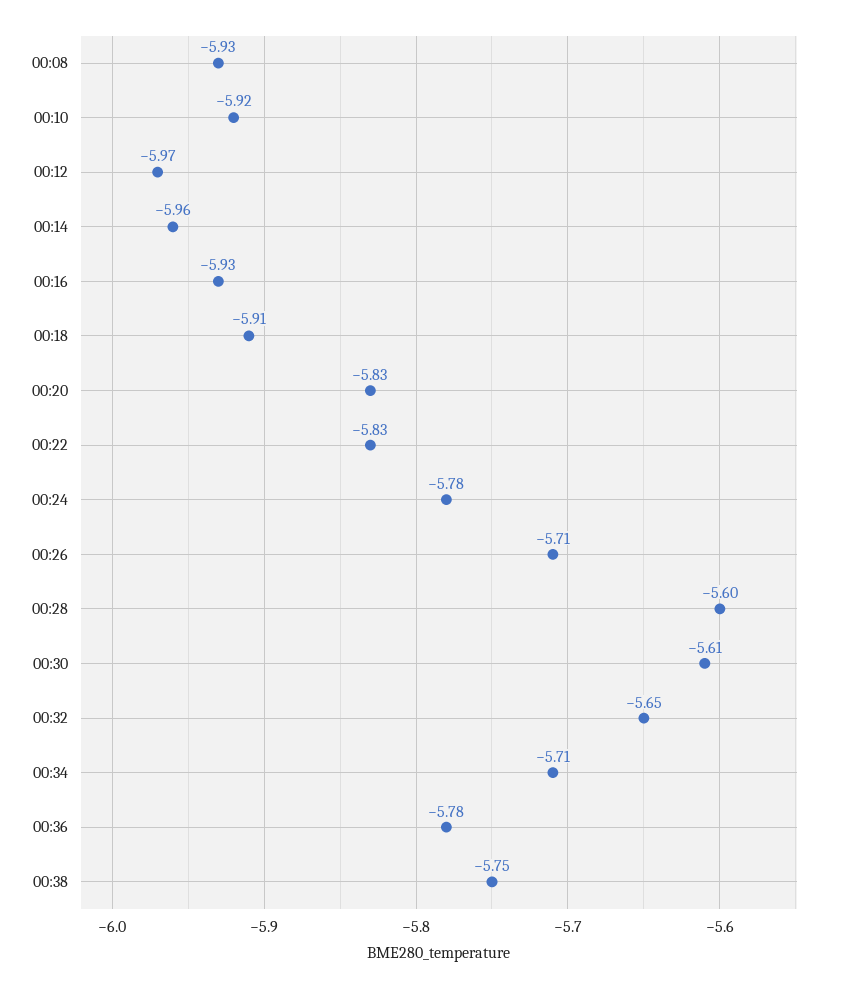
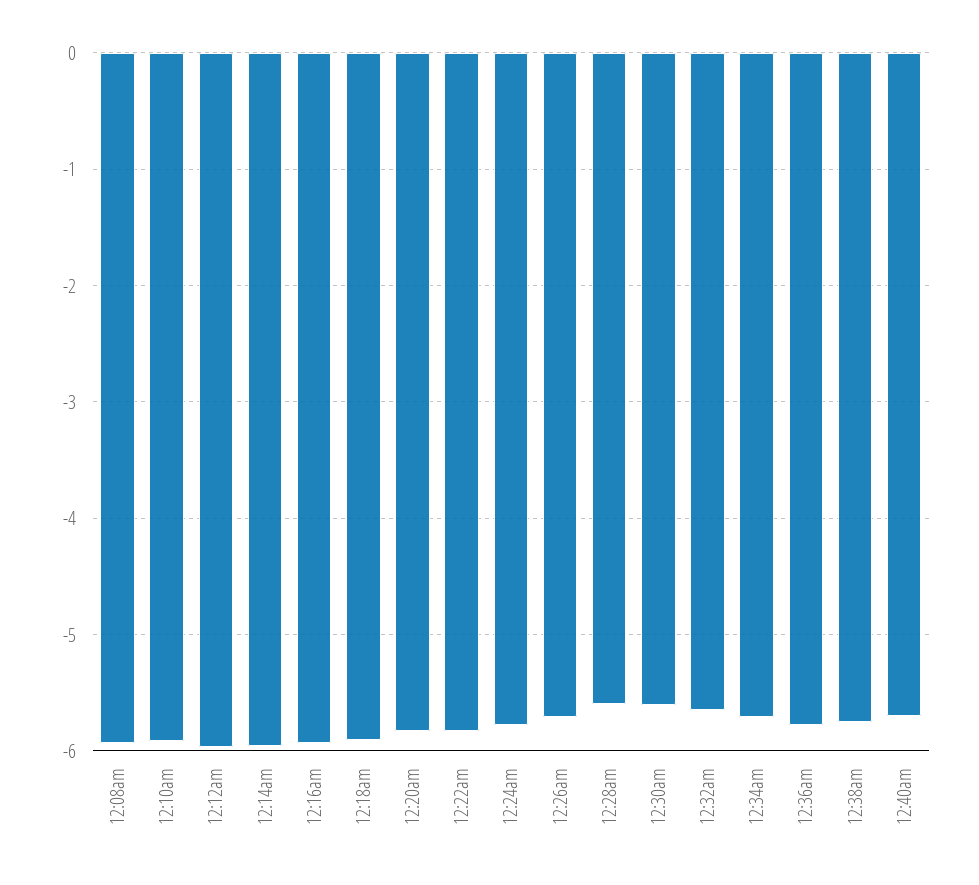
12:40am: none -> -5.7

